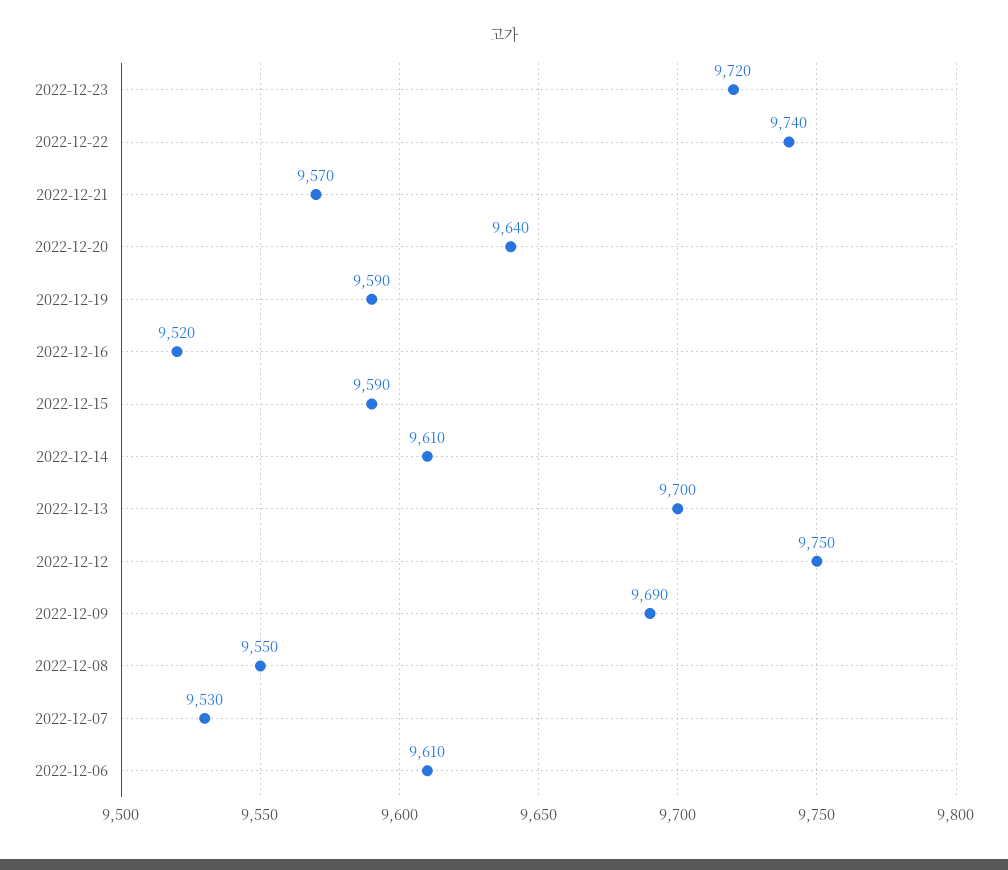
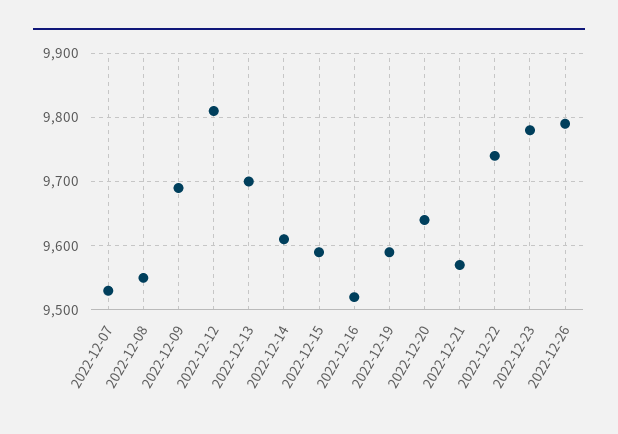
2022-12-23: 9720 -> 9780
2022-12-12: 9750 -> 9810
2022-12-06: 9610 -> none
2022-12-26: none -> 9790

